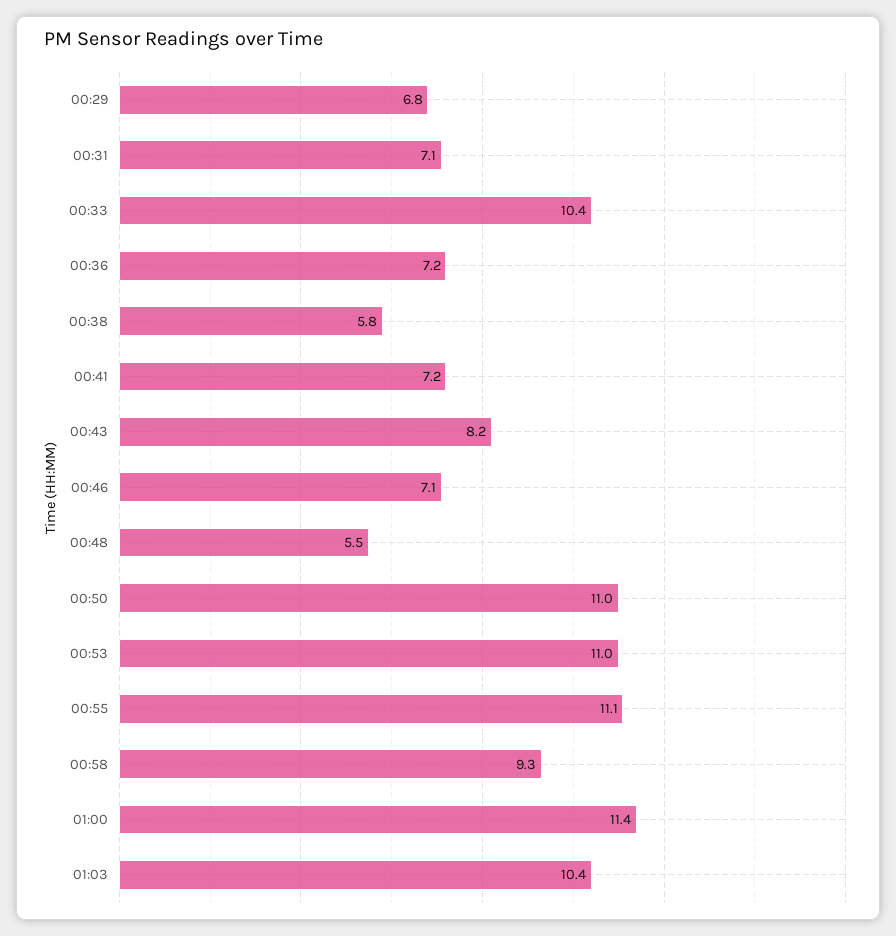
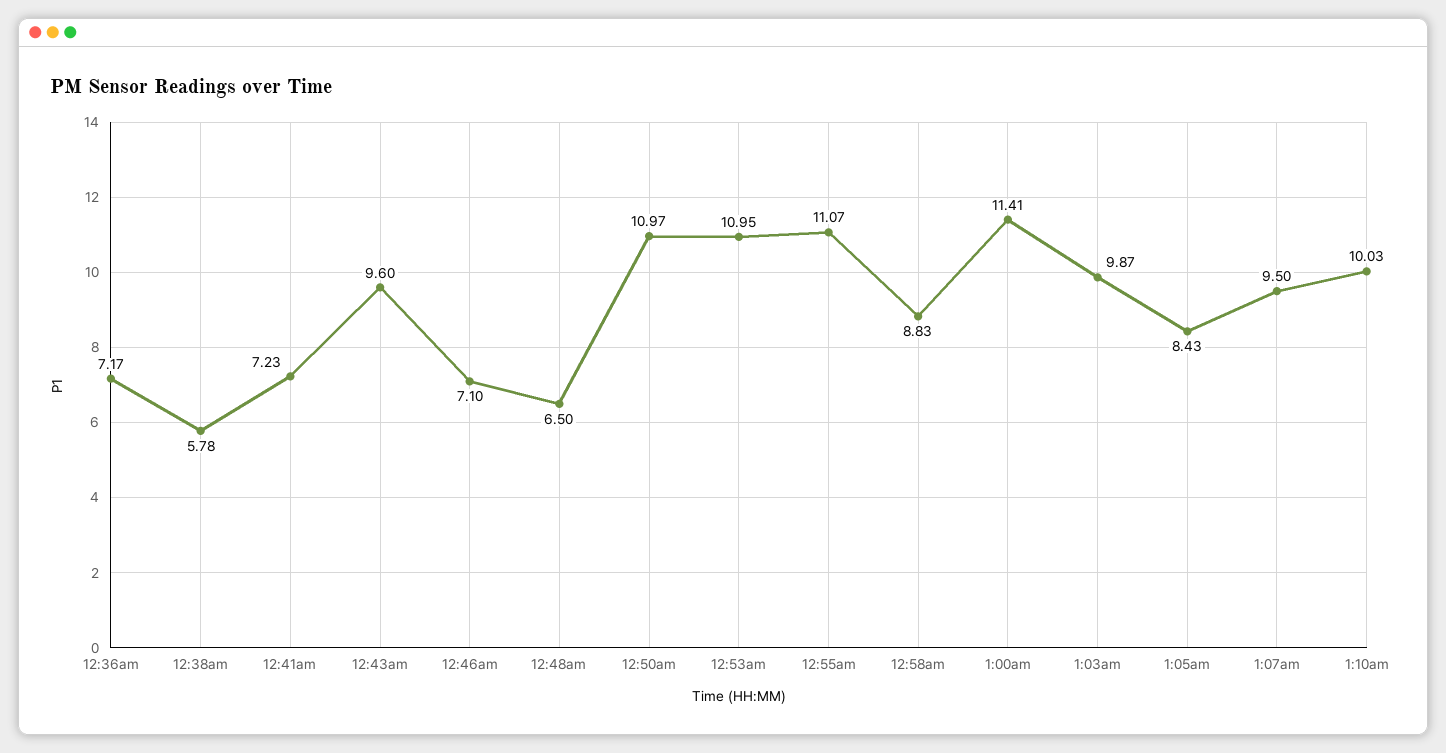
00:29: 6.8 -> none
00:31: 7.1 -> none
00:33: 10.4 -> none
00:43: 8.2 -> 9.6
00:48: 5.5 -> 6.5
00:58: 9.3 -> 8.83
01:03: 10.4 -> 9.87
1:05am: none -> 8.43
1:07am: none -> 9.5
1:10am: none -> 10.03

